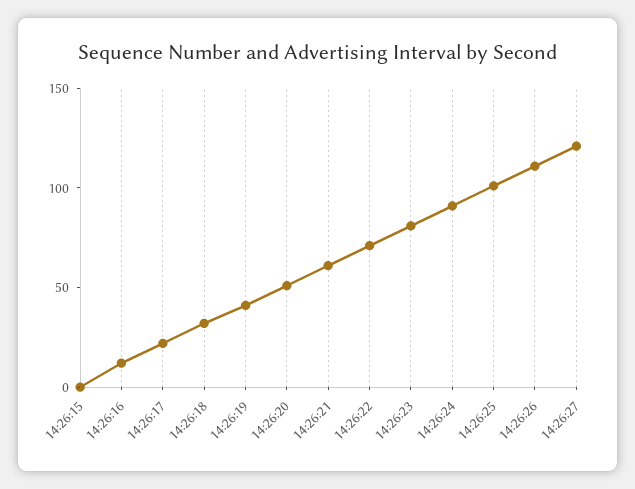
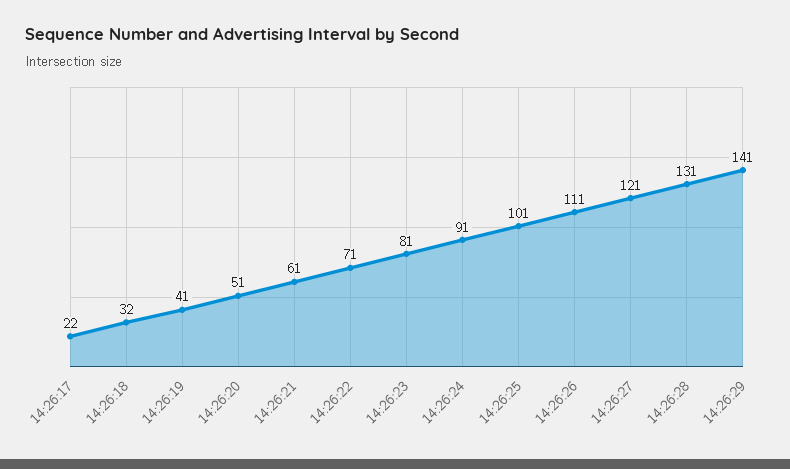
14:26:15: 0 -> none
14:26:16: 10 -> none
14:26:28: none -> 131
14:26:29: none -> 141

